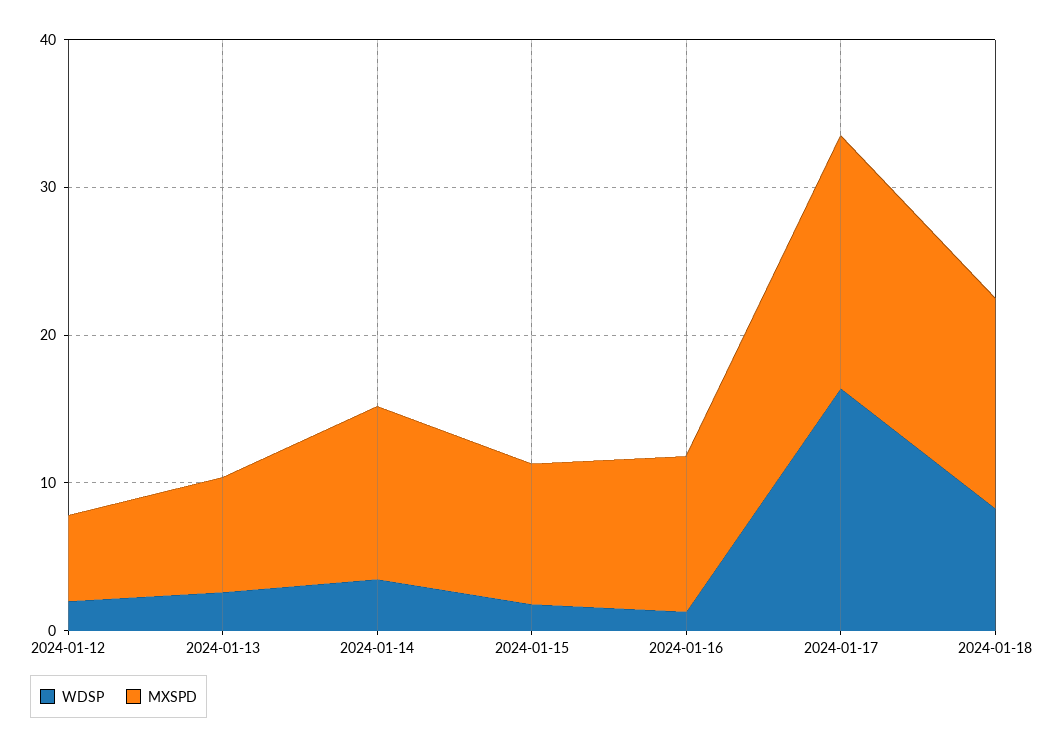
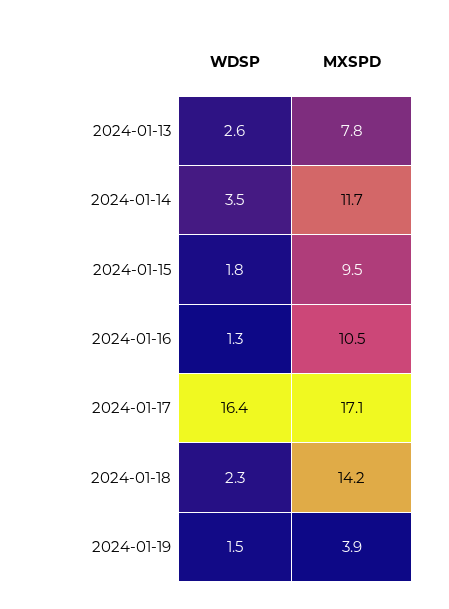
WDSP, 2024-01-12: 2 -> none
MXSPD, 2024-01-12: 6 -> none
WDSP, 2024-01-18: 8 -> 2.3
WDSP, 2024-01-19: none -> 1.5
MXSPD, 2024-01-19: none -> 3.9

